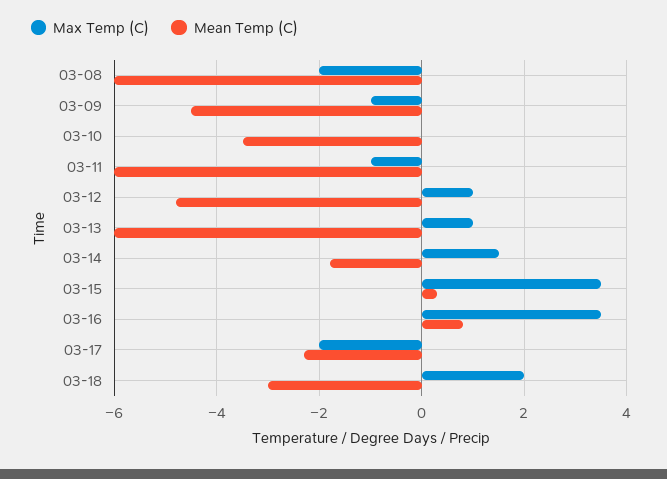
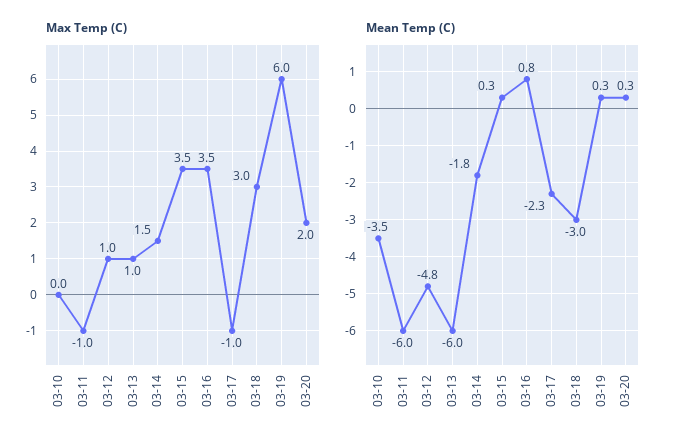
Max Temp (C), 03-08: -2 -> none
Mean Temp (C), 03-08: -6 -> none
Max Temp (C), 03-09: -1 -> none
Mean Temp (C), 03-09: -4.5 -> none
Max Temp (C), 03-17: -2 -> -1
Max Temp (C), 03-18: 2 -> 3
Max Temp (C), 03-19: none -> 6
Max Temp (C), 03-20: none -> 2
Mean Temp (C), 03-19: none -> 0.3
Mean Temp (C), 03-20: none -> 0.3

